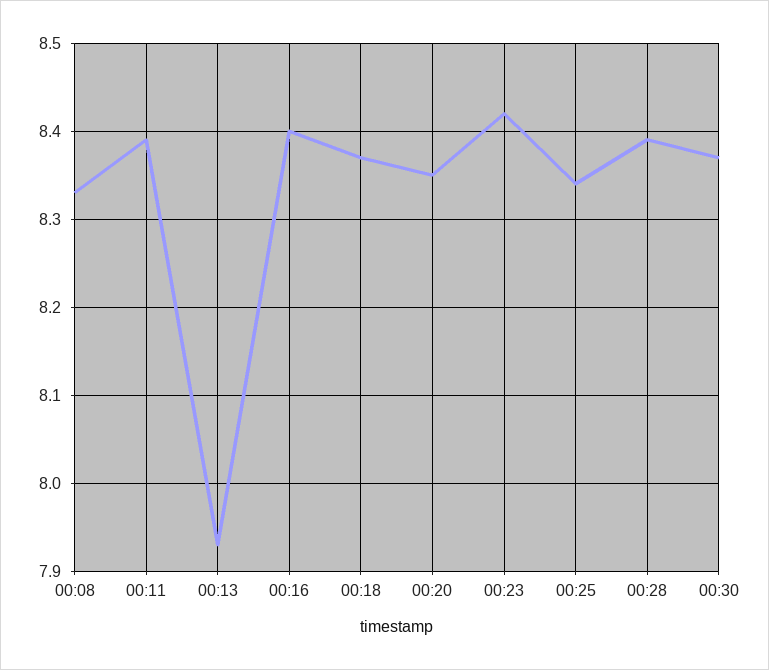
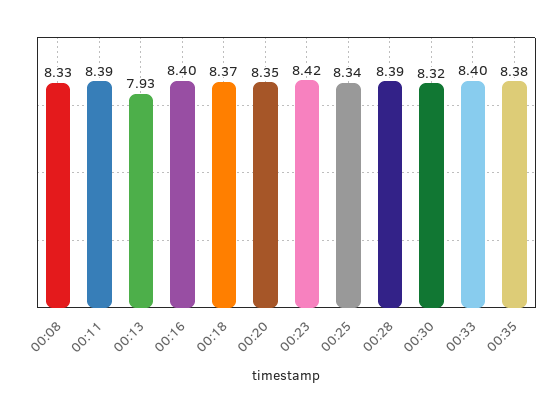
00:30: 8.37 -> 8.32
00:33: none -> 8.4
00:35: none -> 8.38

